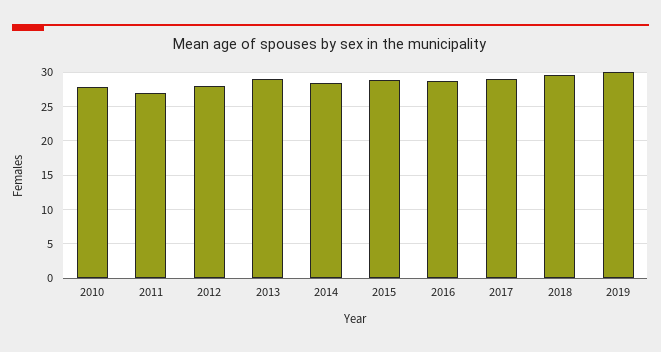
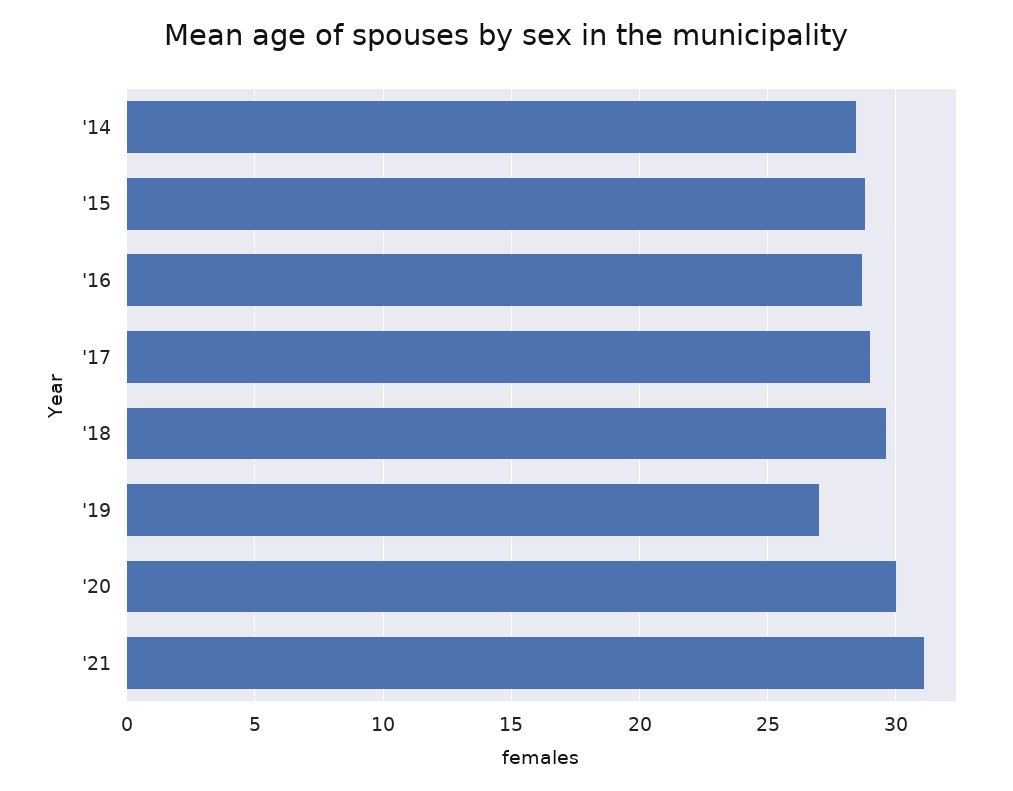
2010: 28 -> none
2011: 27 -> none
2012: 28 -> none
2013: 29 -> none
2019: 30 -> 27
'20: none -> 30
'21: none -> 31

